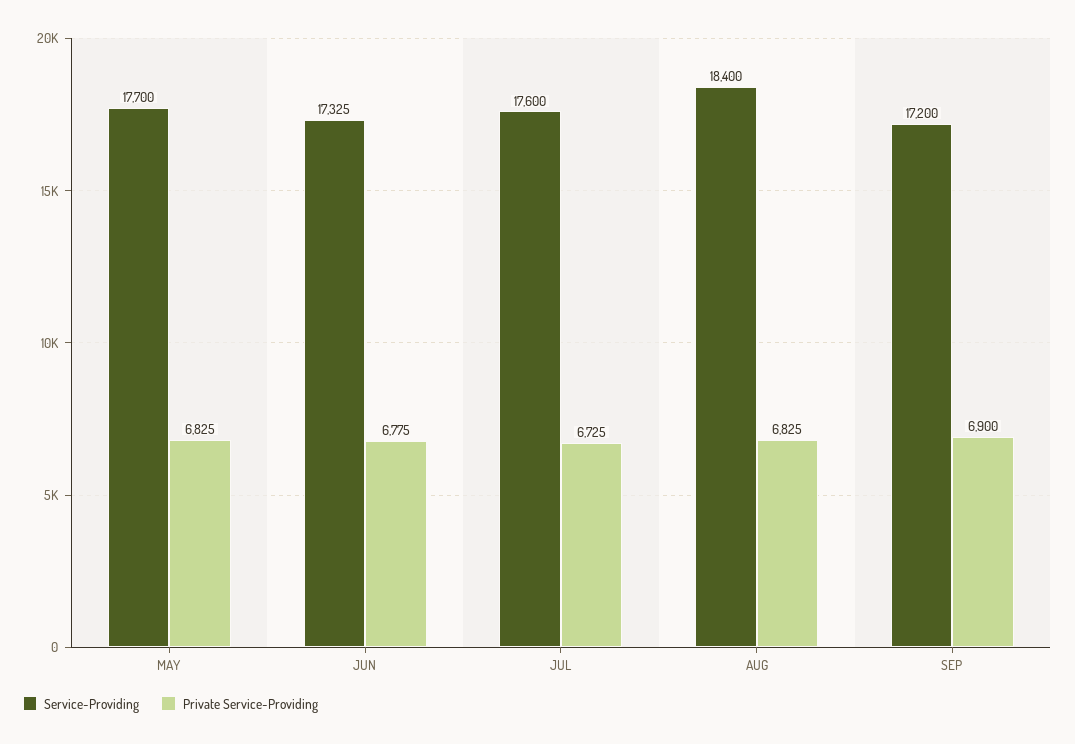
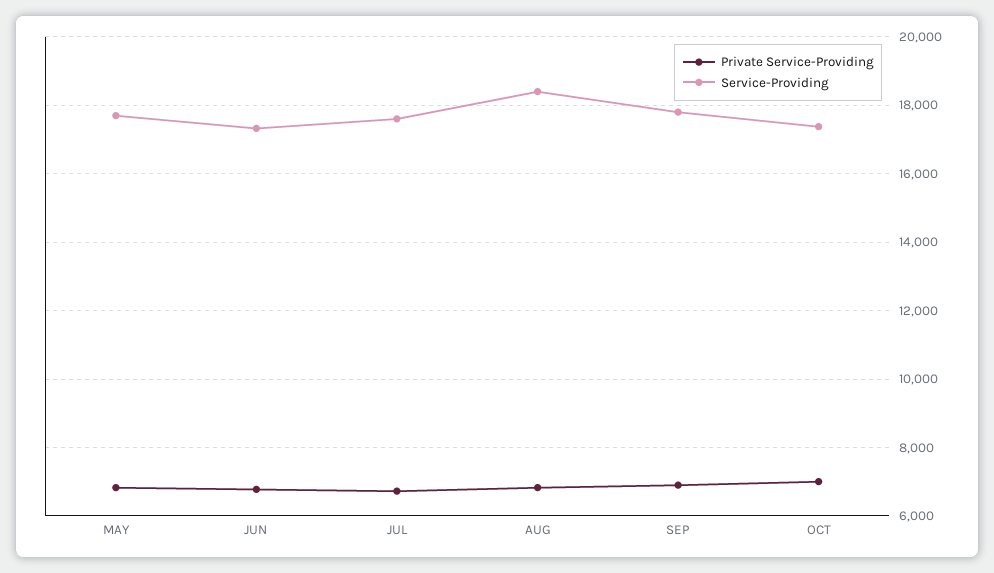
Service-Providing, SEP: 17200 -> 17800
Private Service-Providing, OCT: none -> 7000
Service-Providing, OCT: none -> 17400

